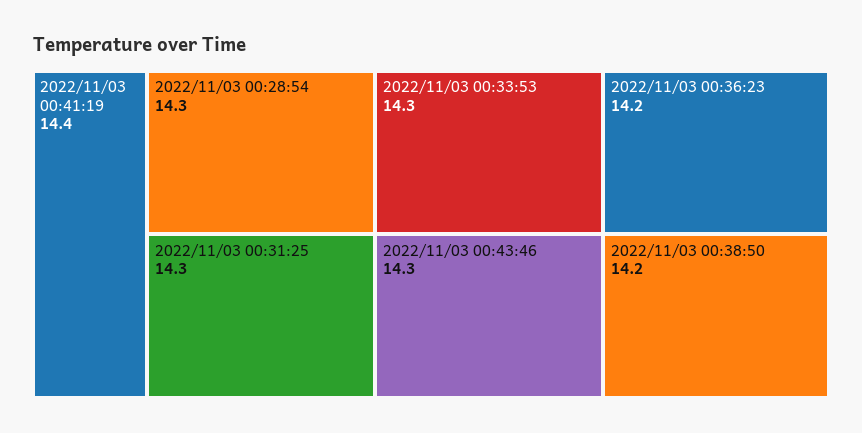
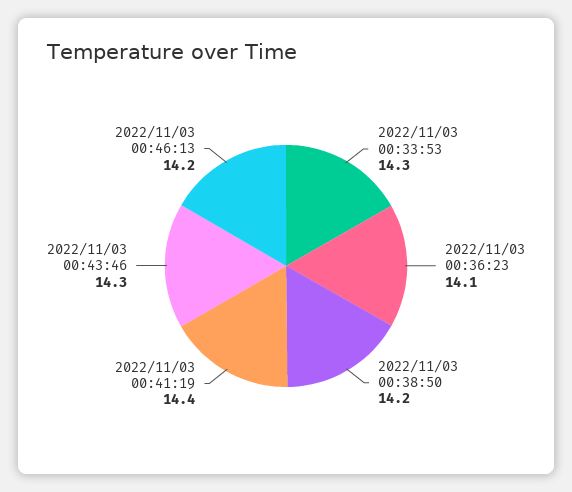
2022/11/03 00:28:54: 14.3 -> none
2022/11/03 00:31:25: 14.3 -> none
2022/11/03 00:36:23: 14.2 -> 14.1
2022/11/03 00:46:13: none -> 14.2

